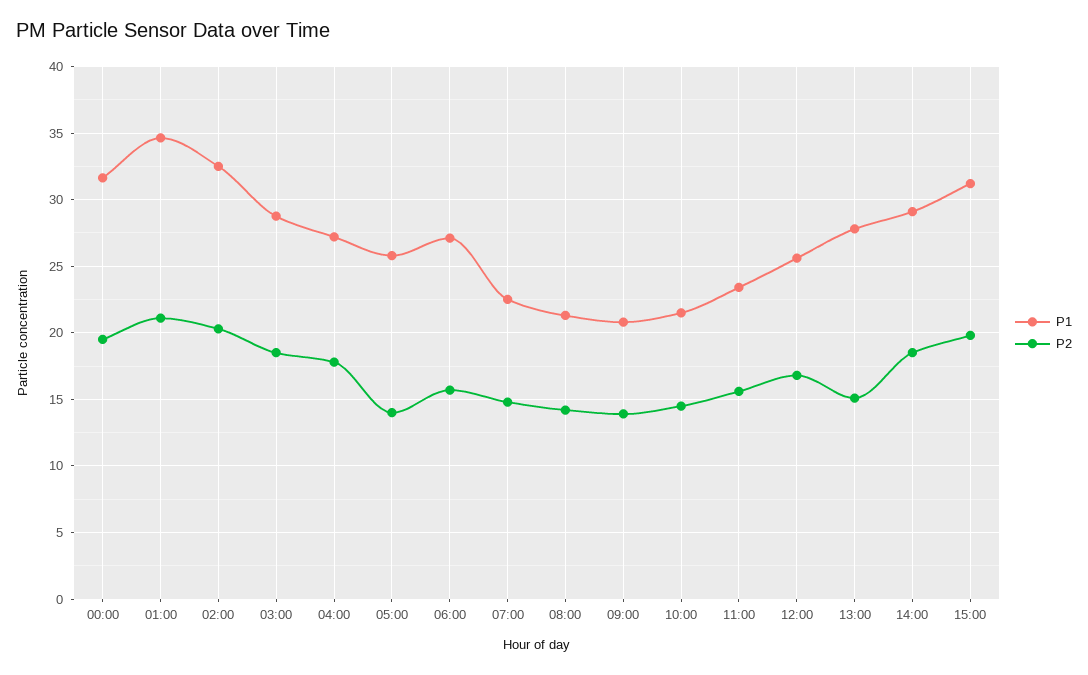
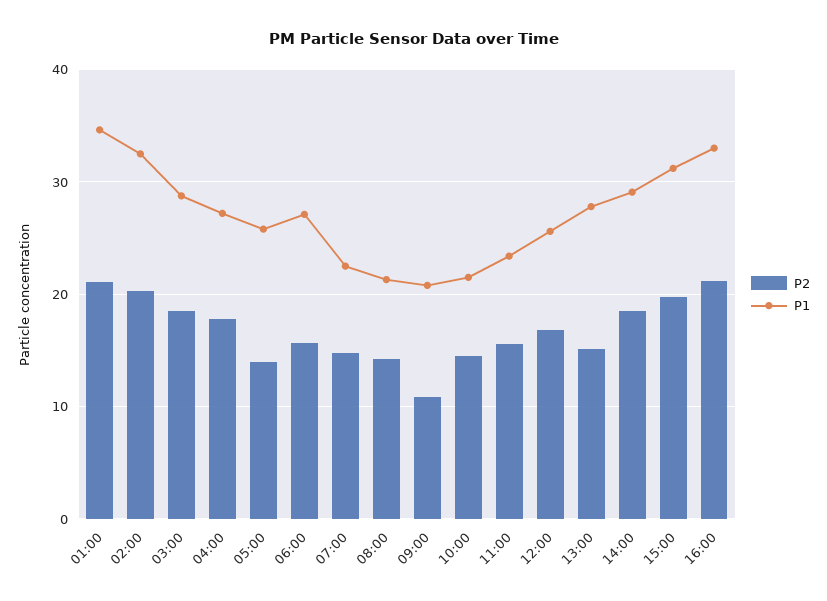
P1, 00:00: 31.5 -> none
P2, 00:00: 19.5 -> none
P2, 09:00: 14 -> 11
P2, 16:00: none -> 21
P1, 16:00: none -> 33

